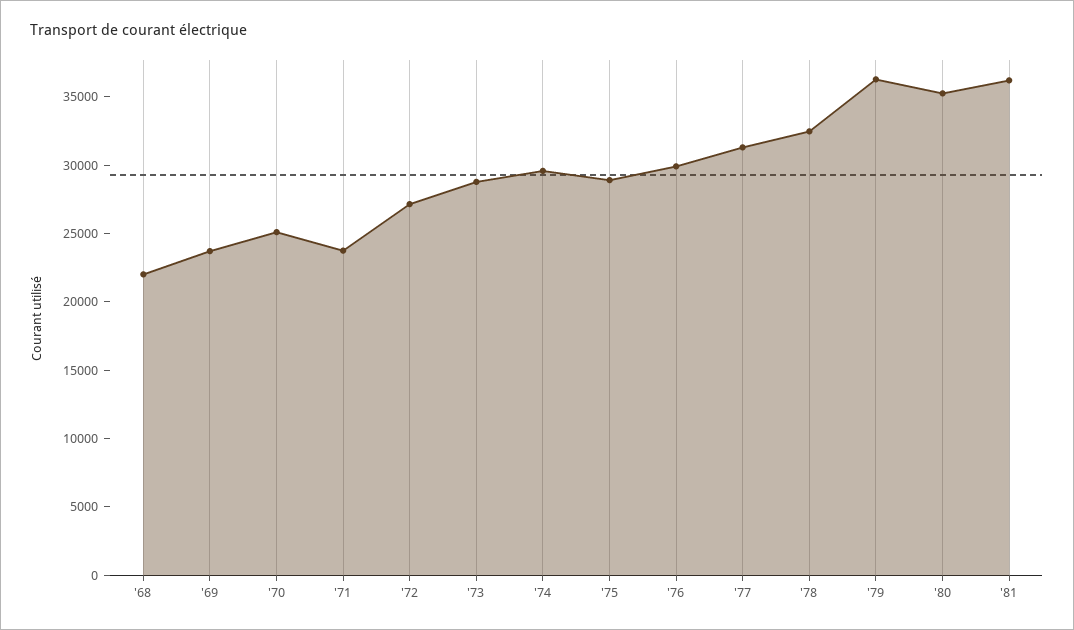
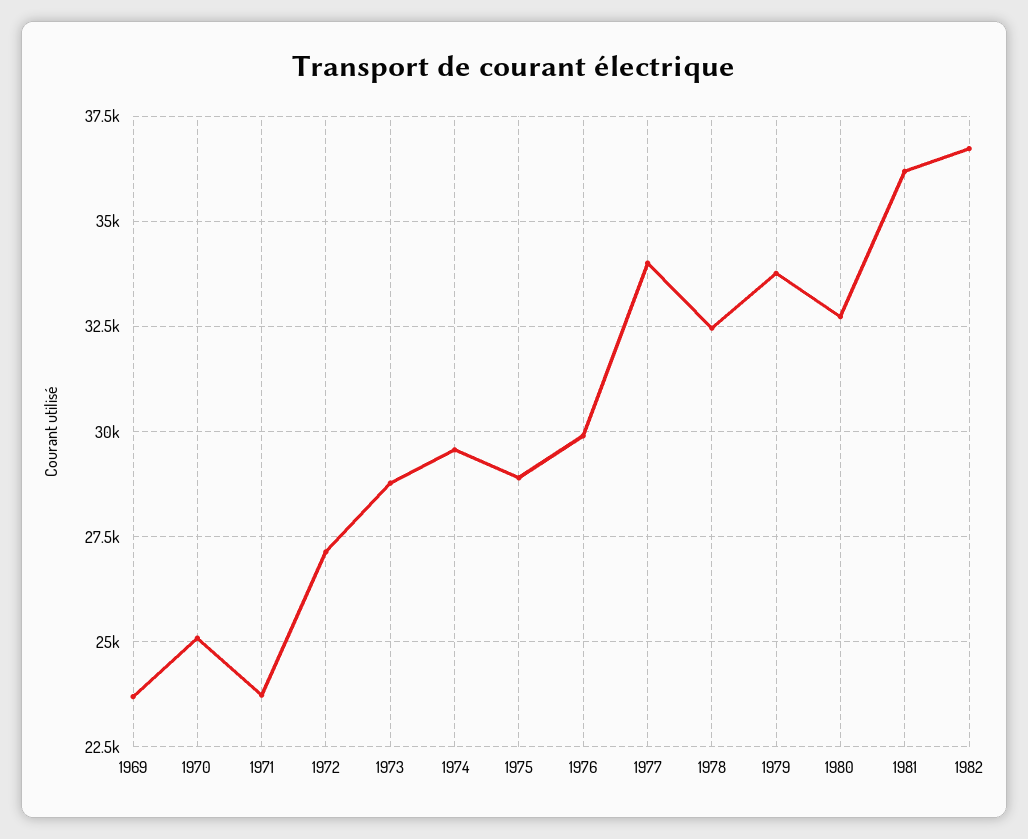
'68: 22000 -> none
'77: 31000 -> 34000
'79: 36000 -> 33750
'80: 35000 -> 32750
1982: none -> 36750

